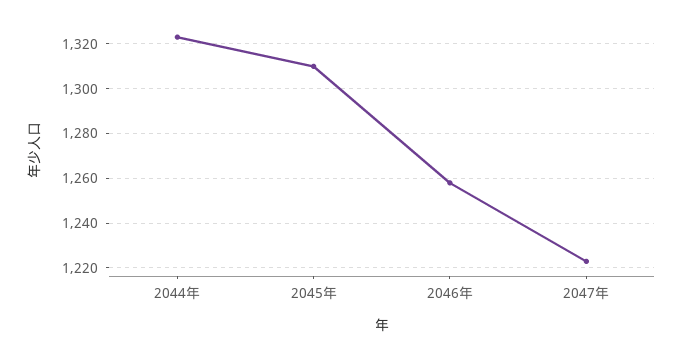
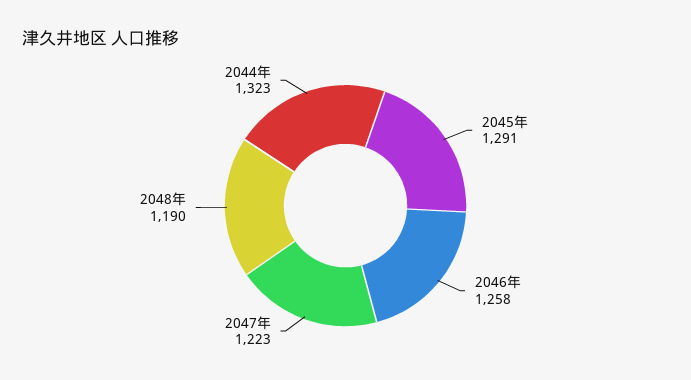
2045年: 1310 -> 1291
2048年: none -> 1190

